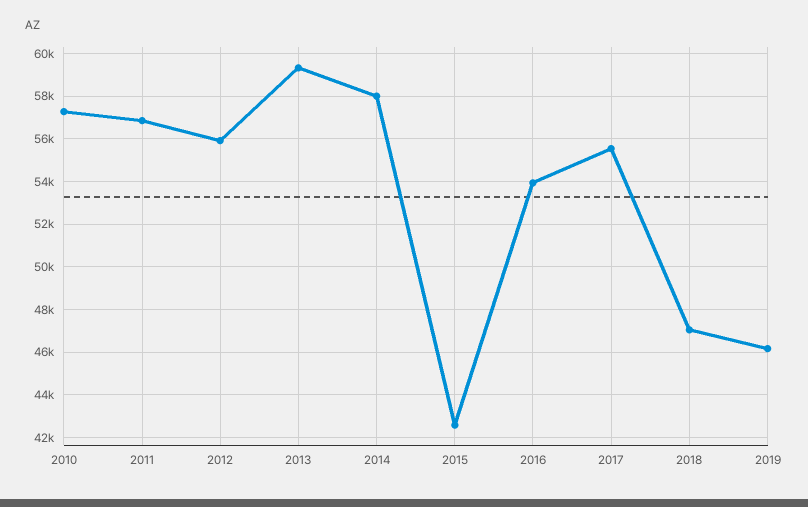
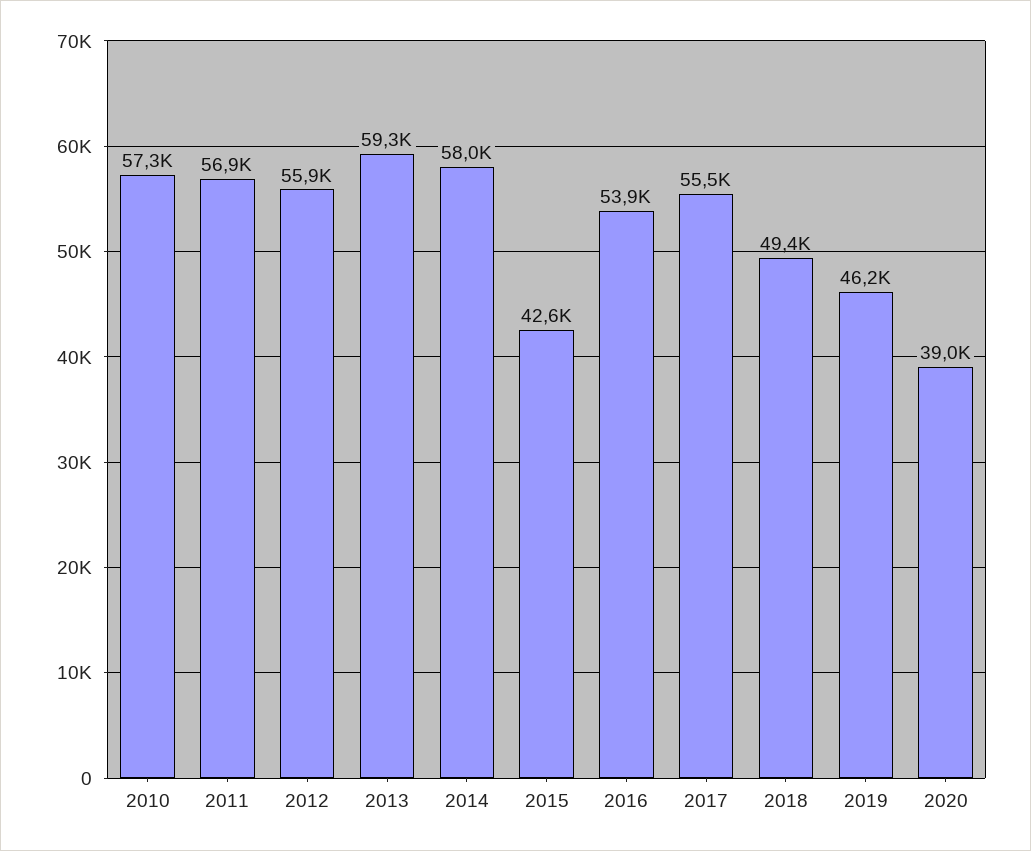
2018: 47000 -> 49400
2020: none -> 39000

